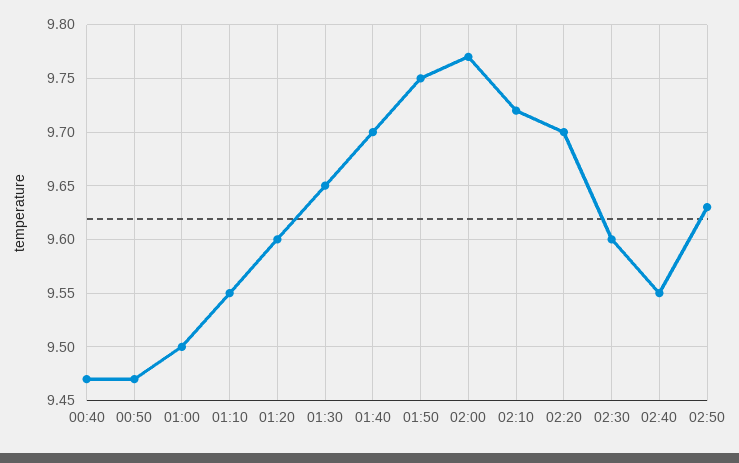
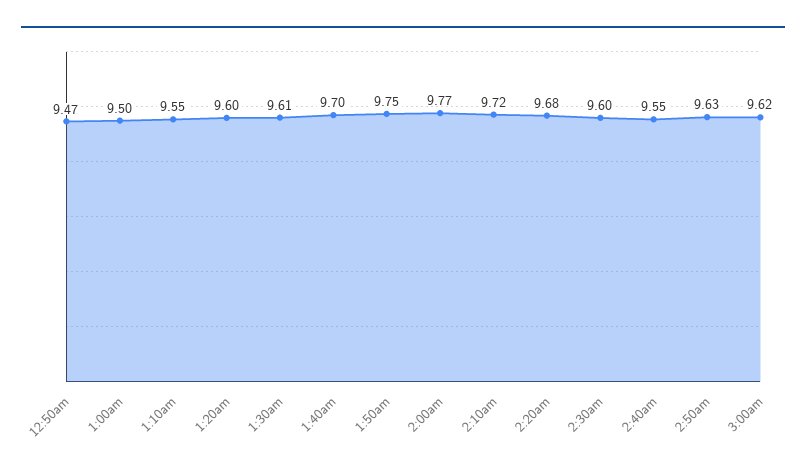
00:40: 9.47 -> none
01:30: 9.65 -> 9.61
02:20: 9.7 -> 9.68
3:00am: none -> 9.62

